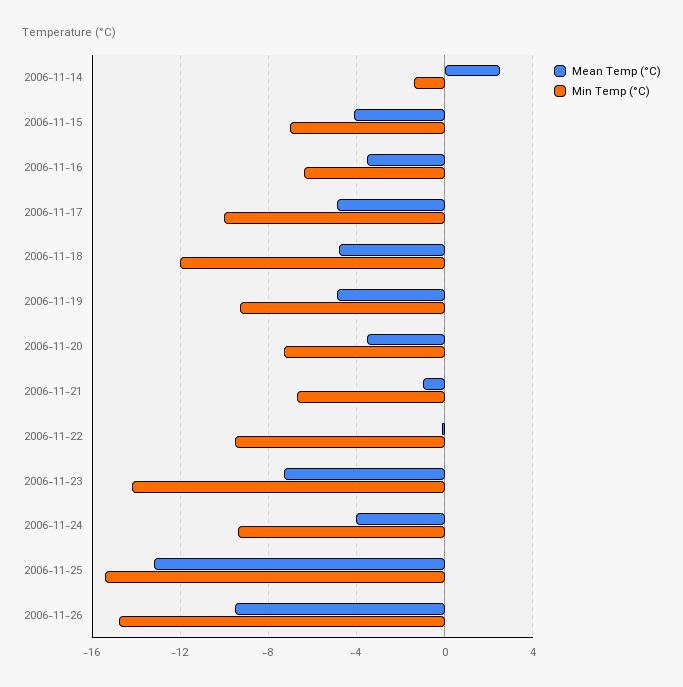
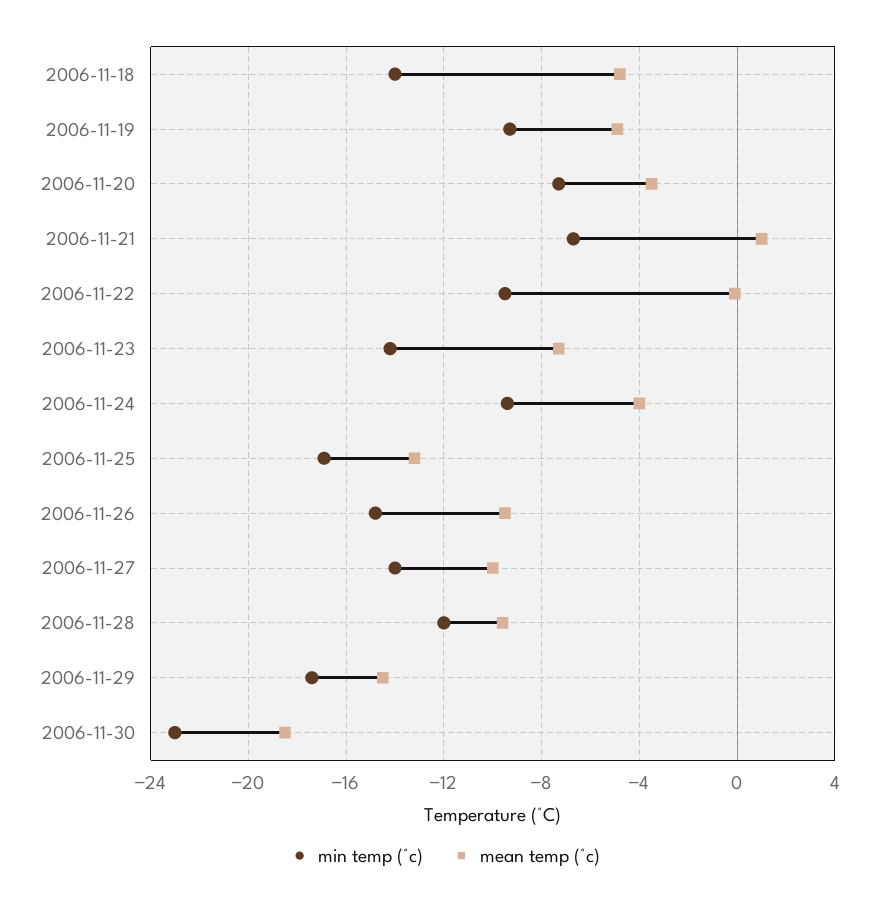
Mean Temp (°C), 2006-11-14: 2.5 -> none
Min Temp (°C), 2006-11-14: -1.5 -> none
Mean Temp (°C), 2006-11-15: -4 -> none
Min Temp (°C), 2006-11-15: -7 -> none
Mean Temp (°C), 2006-11-16: -3.5 -> none
Min Temp (°C), 2006-11-16: -6.5 -> none
Mean Temp (°C), 2006-11-17: -5 -> none
Min Temp (°C), 2006-11-17: -10 -> none
Min Temp (°C), 2006-11-18: -12 -> -14
Mean Temp (°C), 2006-11-21: -1 -> 1
Min Temp (°C), 2006-11-25: -15.5 -> -17
Min Temp (°C), 2006-11-27: none -> -14
Mean Temp (°C), 2006-11-27: none -> -10
Min Temp (°C), 2006-11-28: none -> -12
Mean Temp (°C), 2006-11-28: none -> -9.5
Min Temp (°C), 2006-11-29: none -> -17.5
Mean Temp (°C), 2006-11-29: none -> -14.5
Min Temp (°C), 2006-11-30: none -> -23
Mean Temp (°C), 2006-11-30: none -> -18.5

